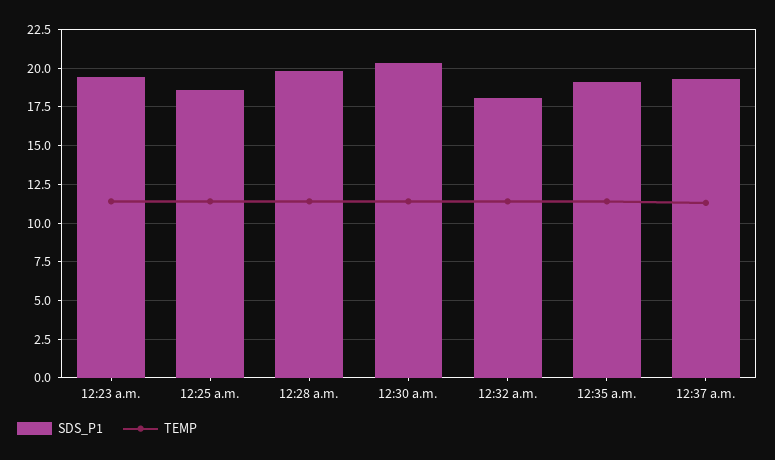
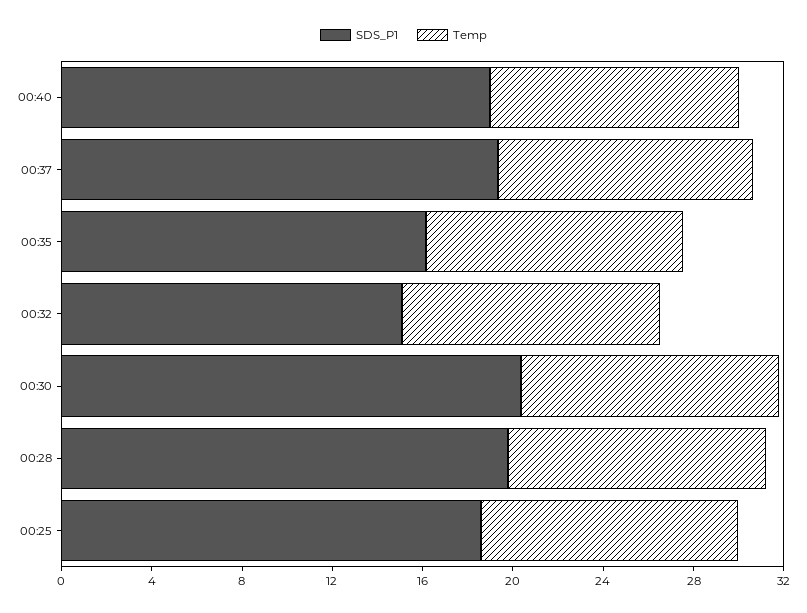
SDS_P1, 12:23 a.m.: 19.5 -> none
TEMP, 12:23 a.m.: 11.5 -> none
SDS_P1, 12:32 a.m.: 18 -> 15
SDS_P1, 12:35 a.m.: 19 -> 16
SDS_P1, 00:40: none -> 19
TEMP, 00:40: none -> 11

